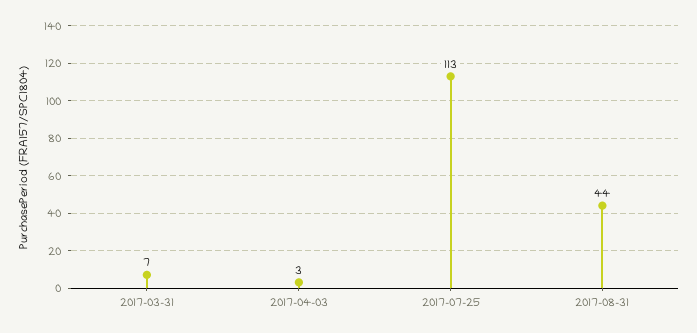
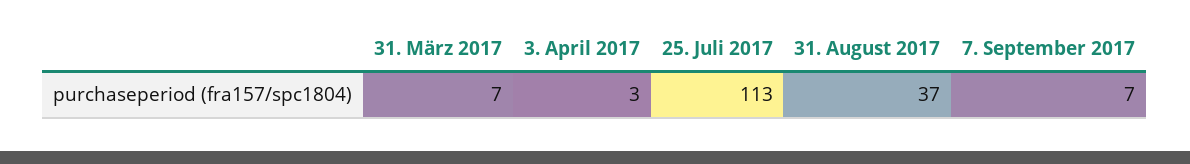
2017-08-31: 44 -> 37
7. September 2017: none -> 7

